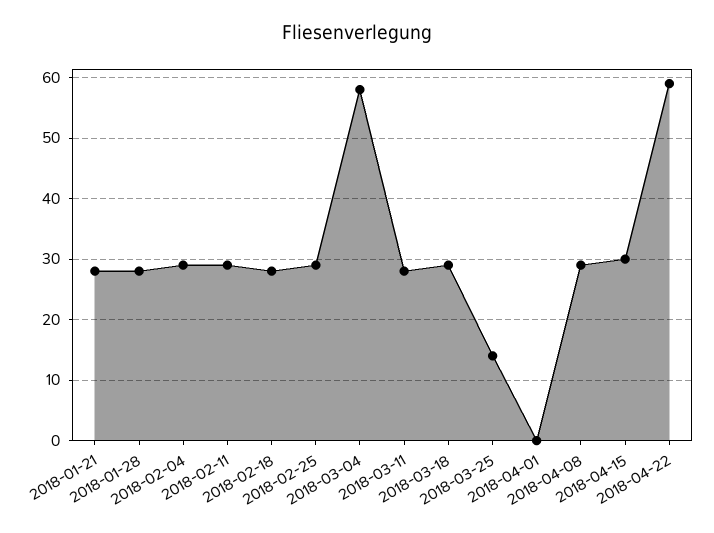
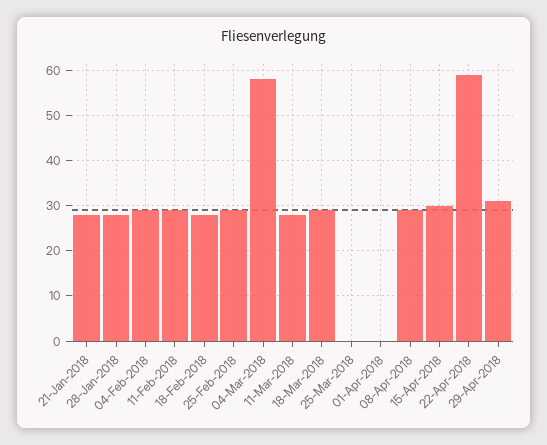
2018-03-25: 14 -> 0
29-Apr-2018: none -> 30

